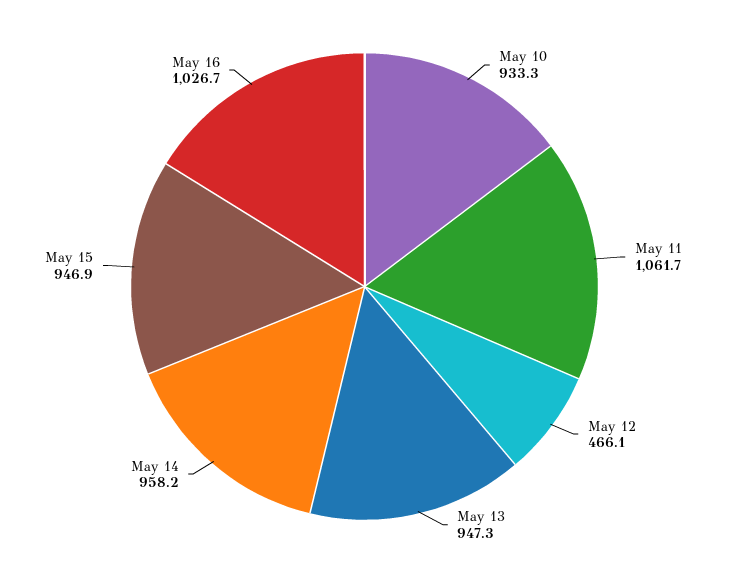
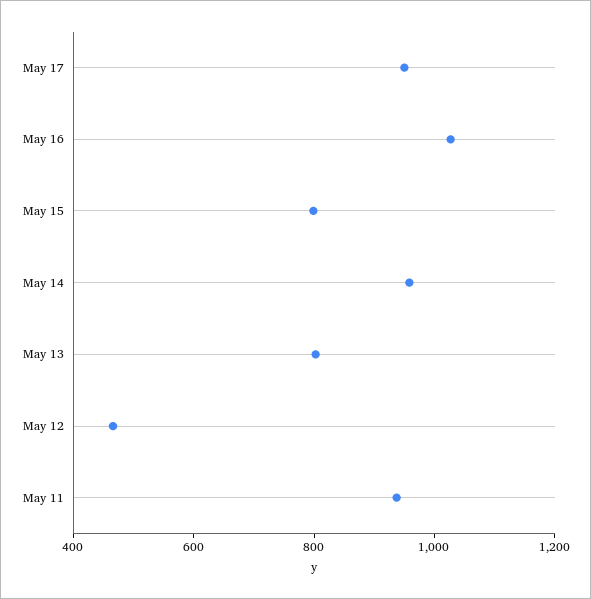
May 10: 933.3 -> none
May 11: 1061.7 -> 950
May 13: 947.3 -> 800
May 15: 946.9 -> 800
May 17: none -> 950

